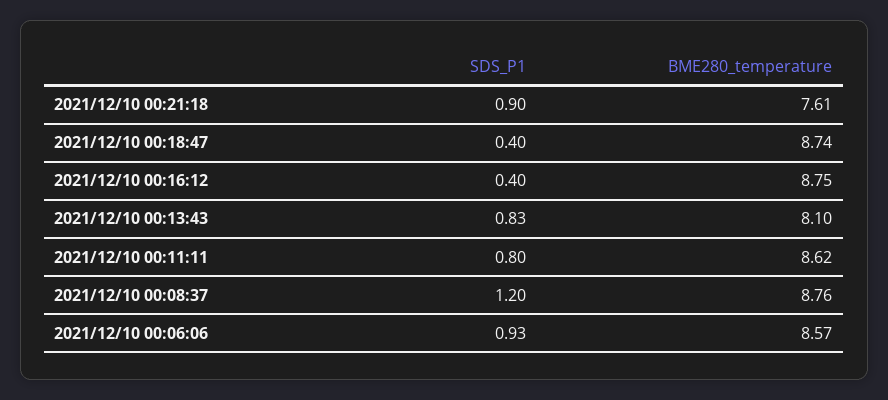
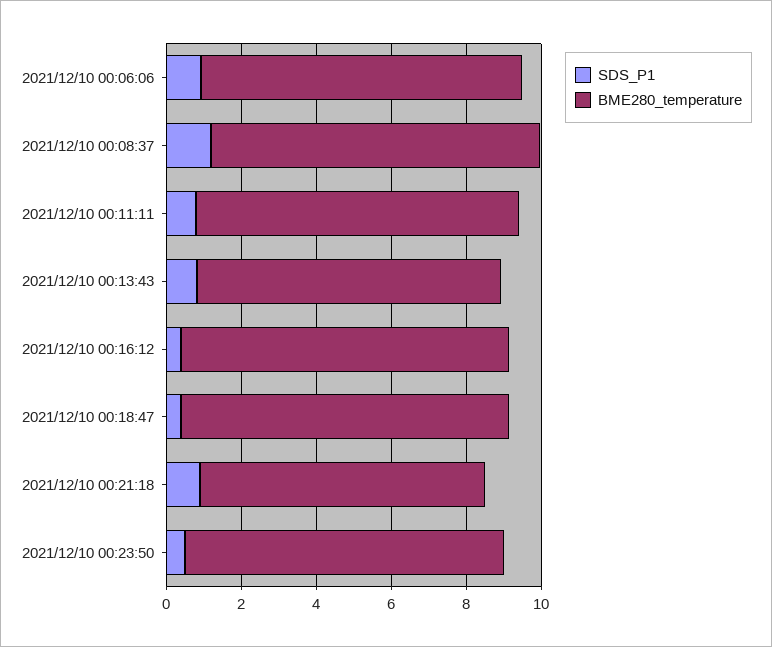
SDS_P1, 2021/12/10 00:23:50: none -> 0.5
BME280_temperature, 2021/12/10 00:23:50: none -> 8.5

